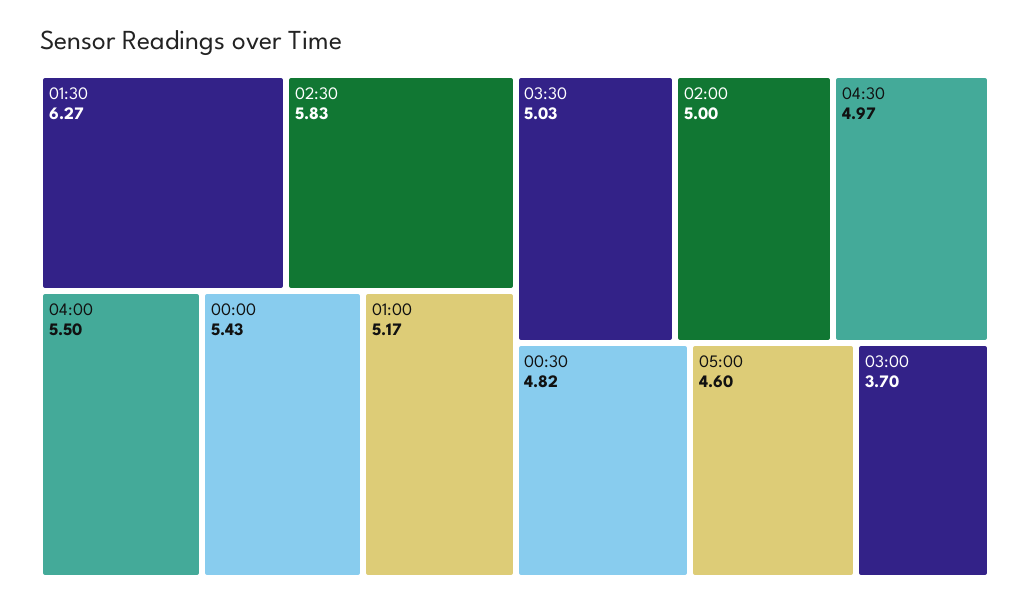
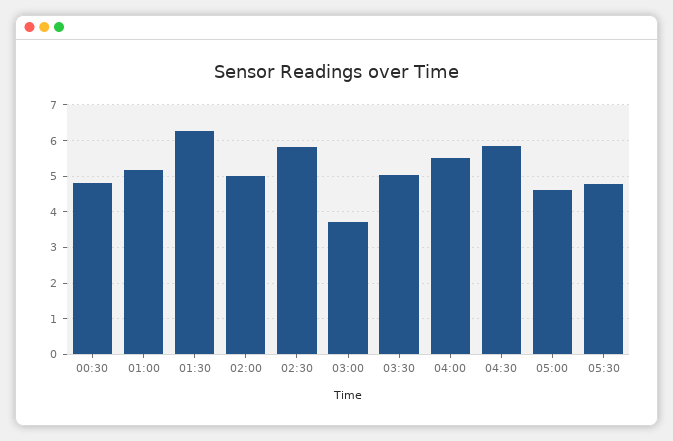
00:00: 5.43 -> none
04:30: 4.97 -> 5.8
05:30: none -> 4.8

